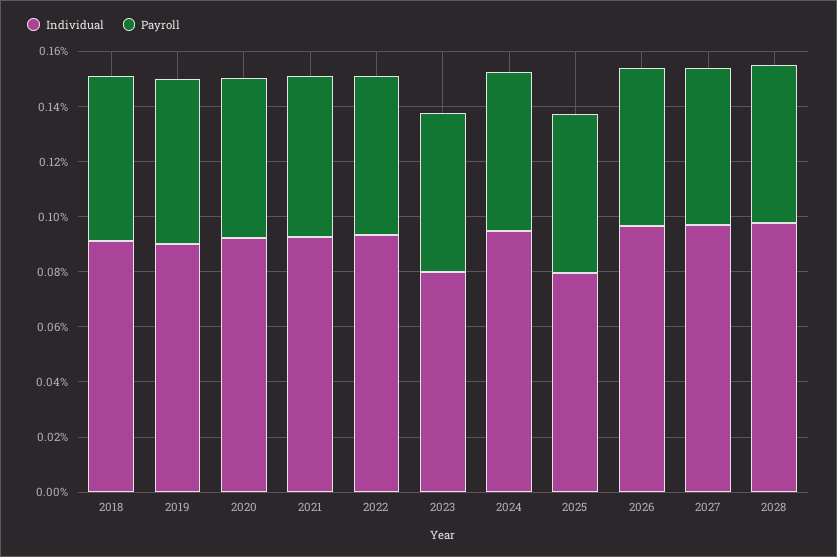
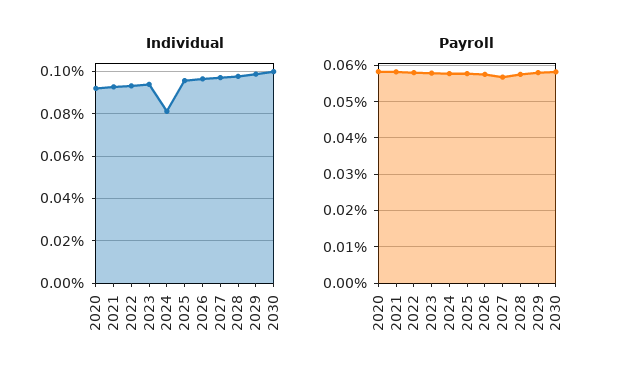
Individual, 2018: 0.09 -> none
Payroll, 2018: 0.06 -> none
Individual, 2019: 0.09 -> none
Payroll, 2019: 0.06 -> none
Individual, 2023: 0.08 -> 0.095
Individual, 2024: 0.095 -> 0.08
Individual, 2025: 0.08 -> 0.095
Individual, 2029: none -> 0.1
Individual, 2030: none -> 0.1
Payroll, 2029: none -> 0.058
Payroll, 2030: none -> 0.058

